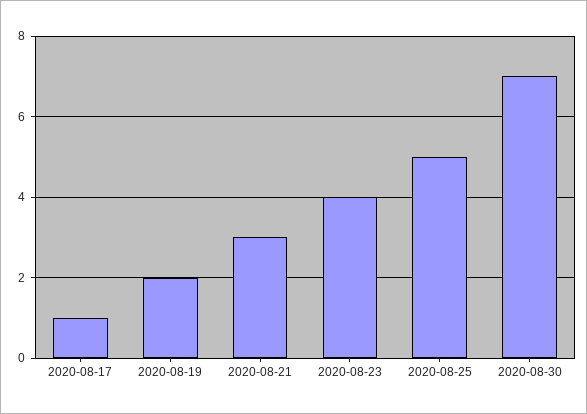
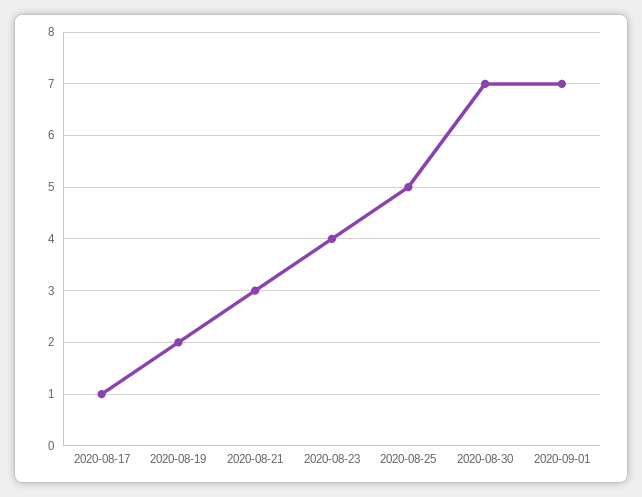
2020-09-01: none -> 7

